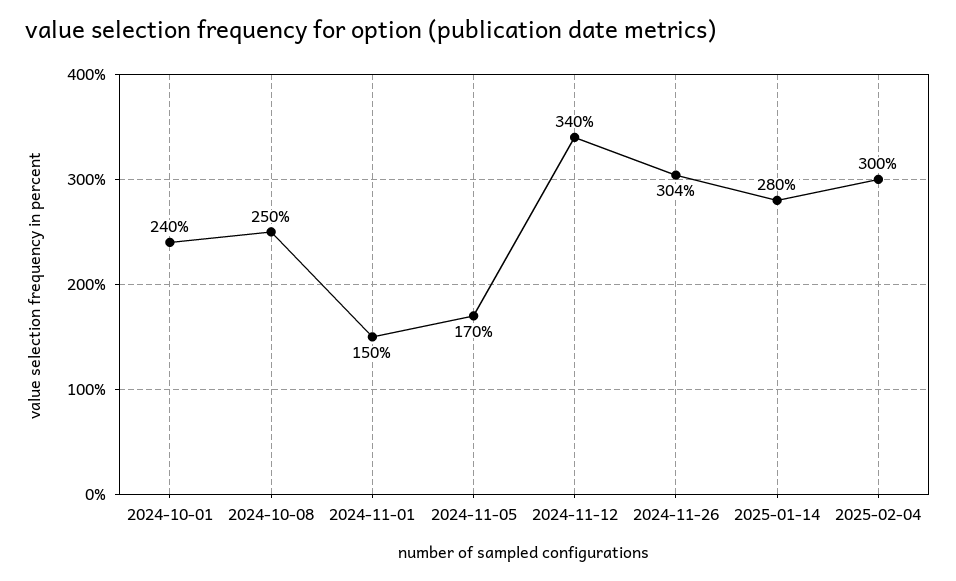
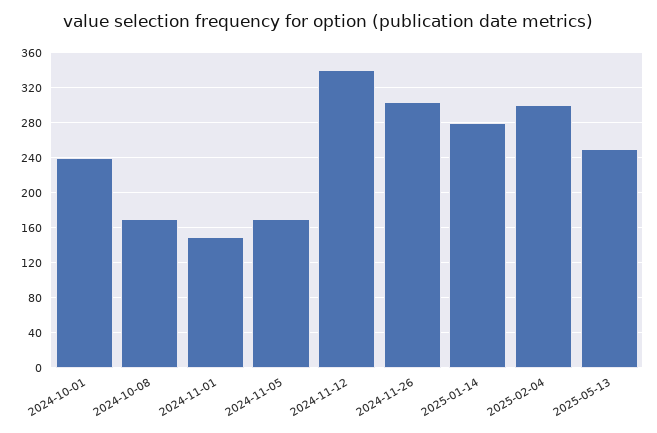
2024-10-08: 250 -> 170
2025-05-13: none -> 250

